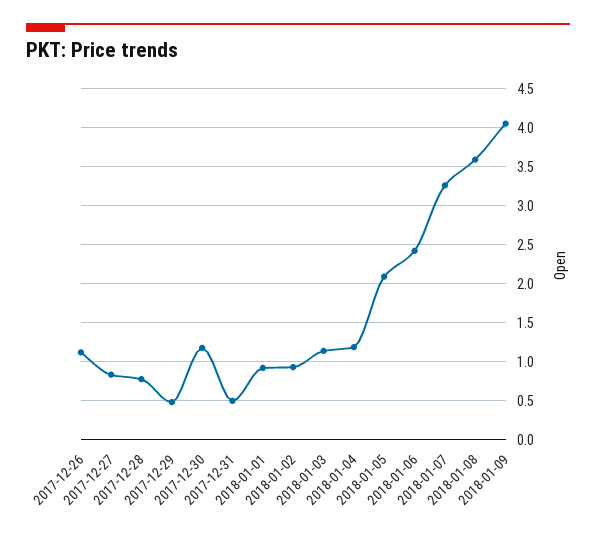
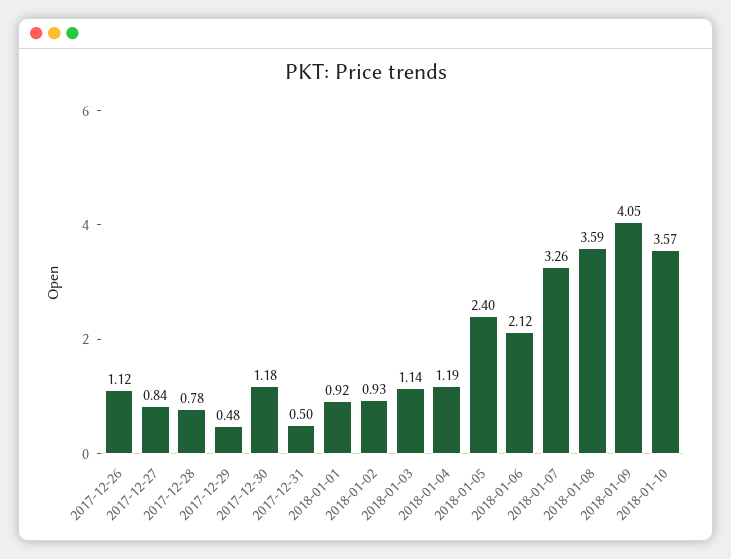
2018-01-05: 2.1 -> 2.4
2018-01-06: 2.4 -> 2.12
2018-01-10: none -> 3.57

